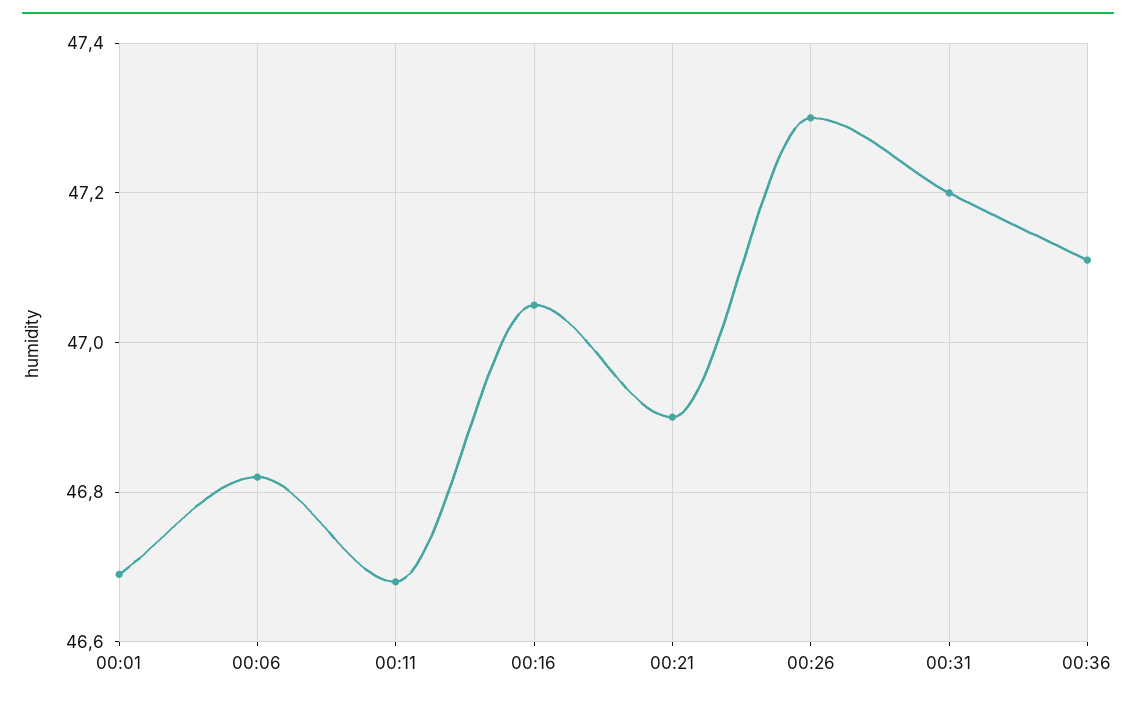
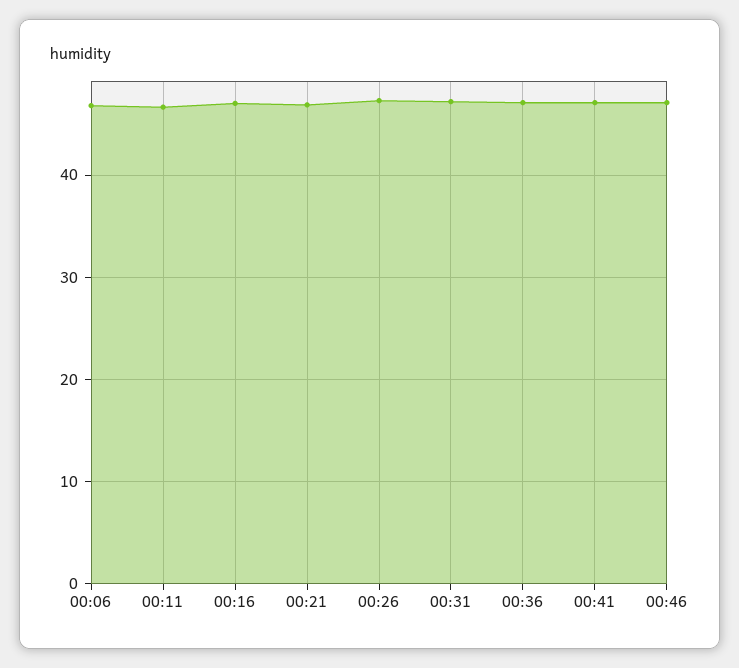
00:01: 46.7 -> none
00:41: none -> 47
00:46: none -> 47

